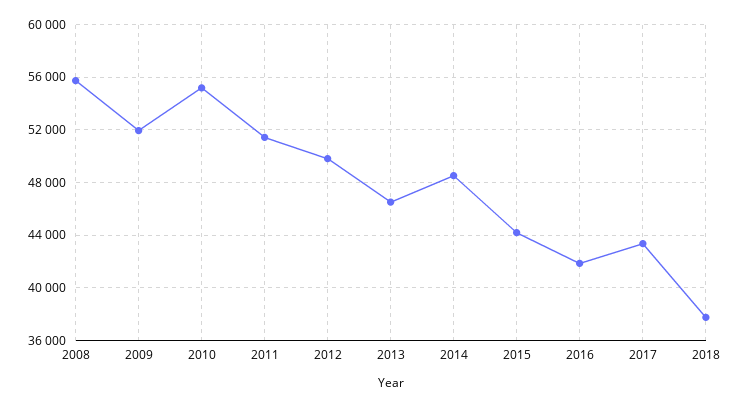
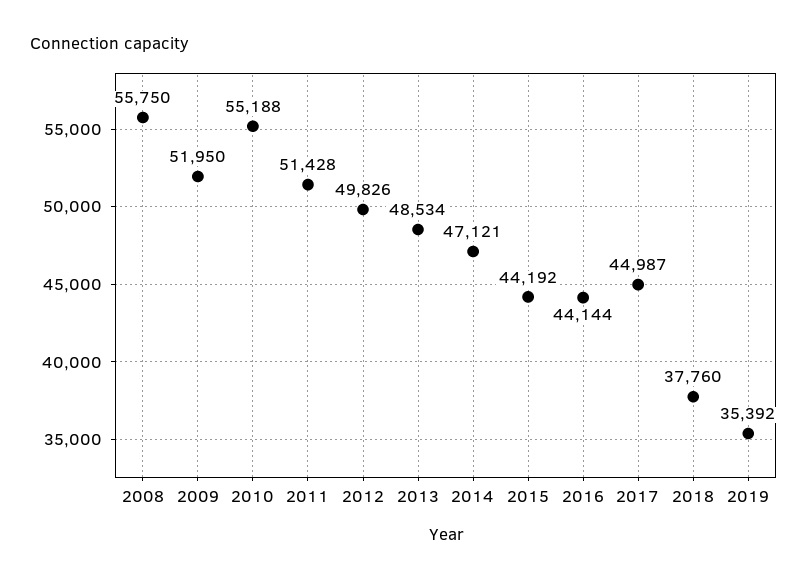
2013: 46500 -> 48534
2014: 48500 -> 47121
2016: 42000 -> 44144
2017: 43500 -> 44987
2019: none -> 35392

